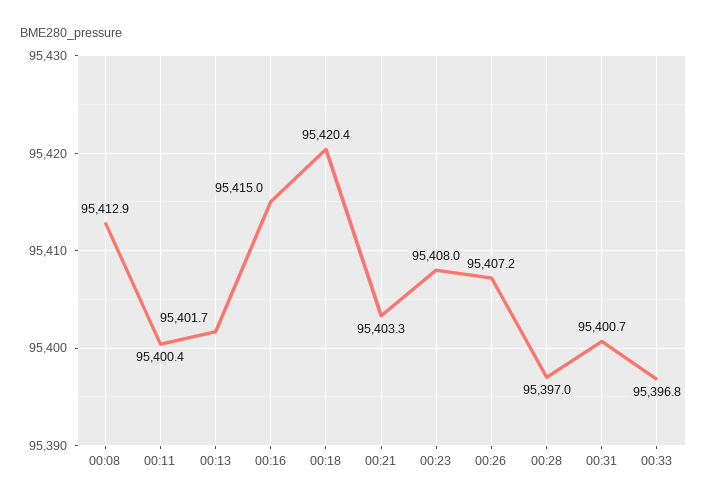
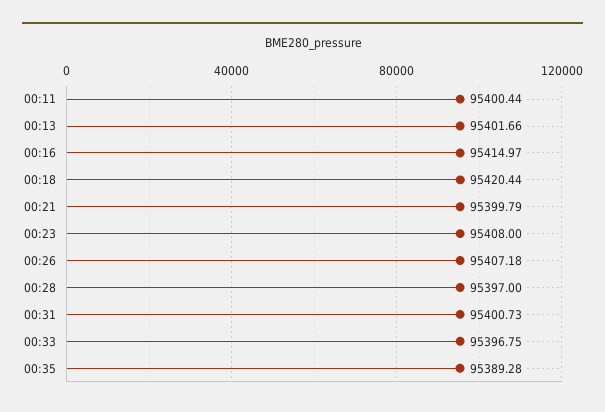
00:08: 95412.9 -> none
00:21: 95403.3 -> 95399.79
00:35: none -> 95389.28

